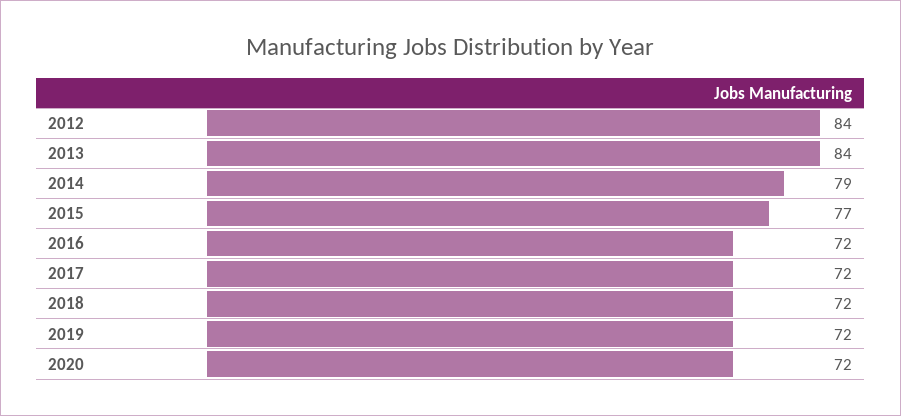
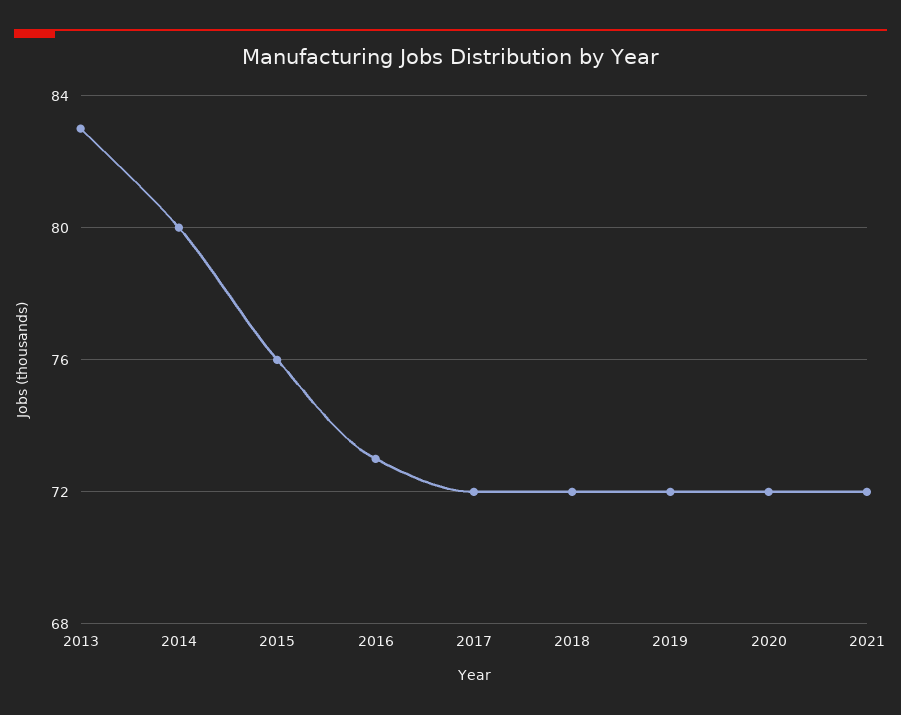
2012: 84 -> none
2013: 84 -> 83
2014: 79 -> 80
2015: 77 -> 76
2016: 72 -> 73
2021: none -> 72

